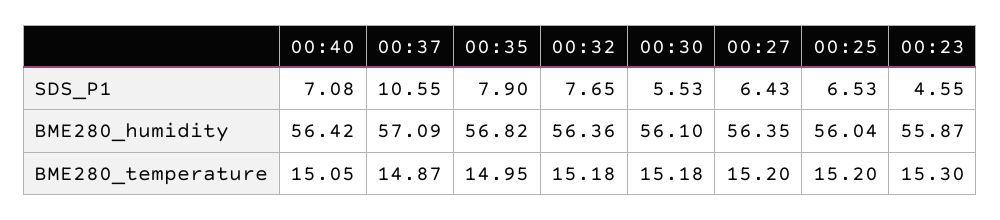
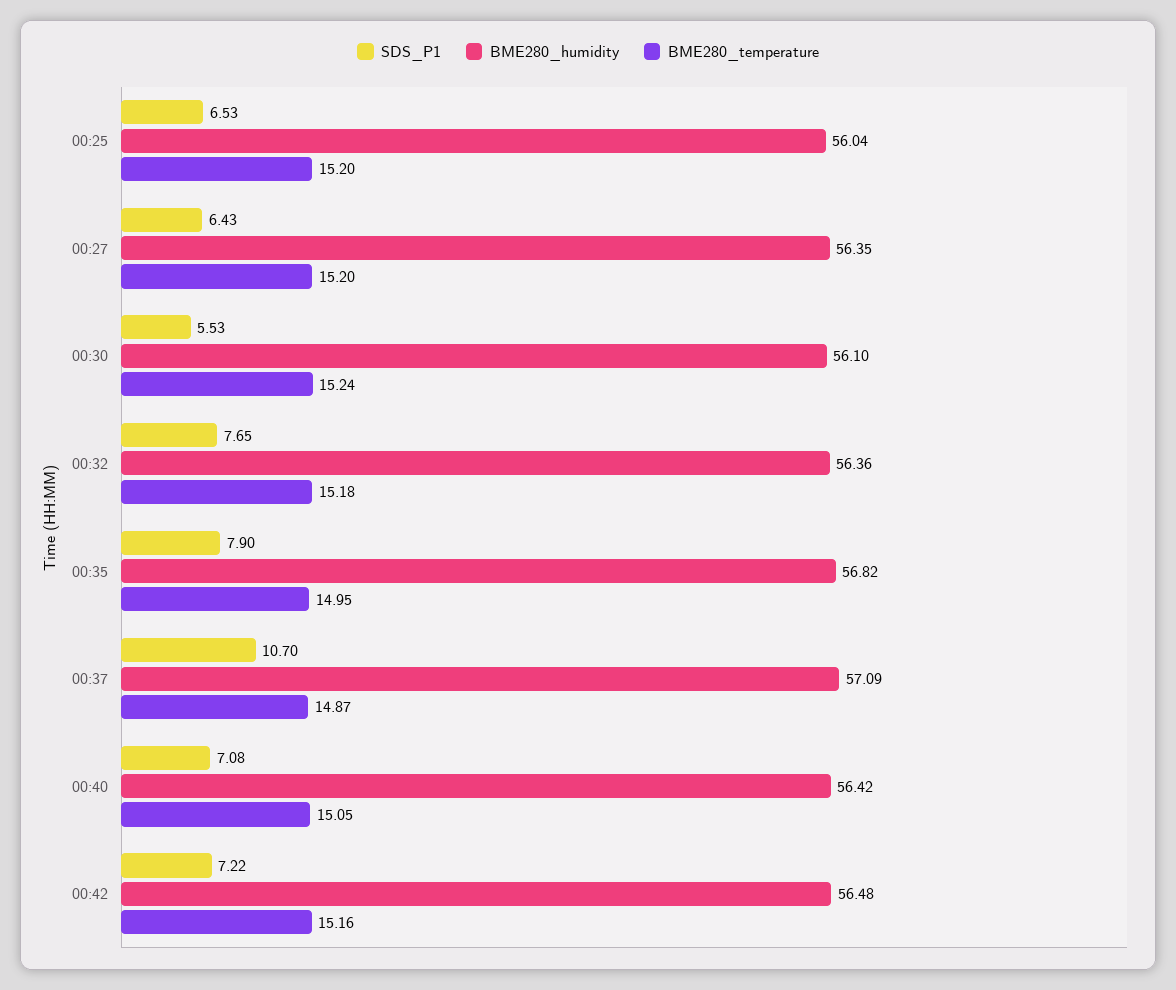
SDS_P1, 00:37: 10.55 -> 10.7
SDS_P1, 00:23: 4.55 -> none
BME280_humidity, 00:23: 55.87 -> none
BME280_temperature, 00:30: 15.18 -> 15.24
BME280_temperature, 00:23: 15.3 -> none
SDS_P1, 00:42: none -> 7.22
BME280_humidity, 00:42: none -> 56.48
BME280_temperature, 00:42: none -> 15.16

